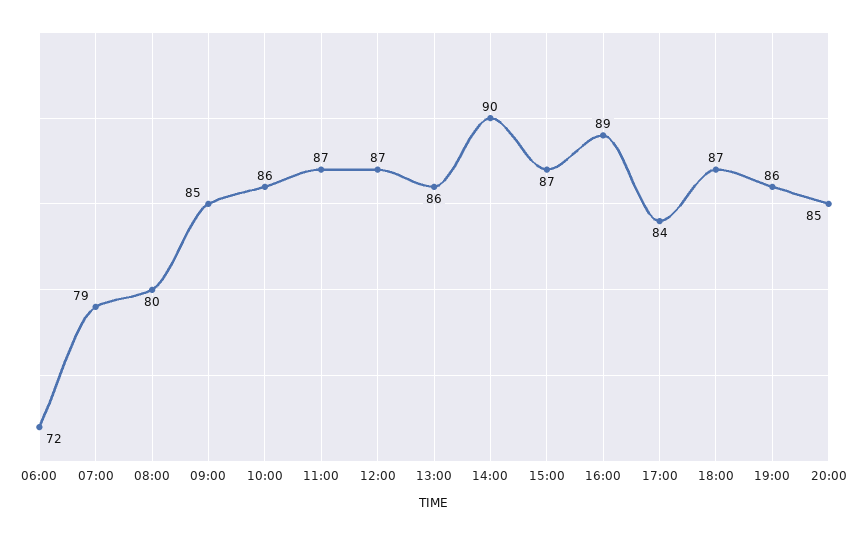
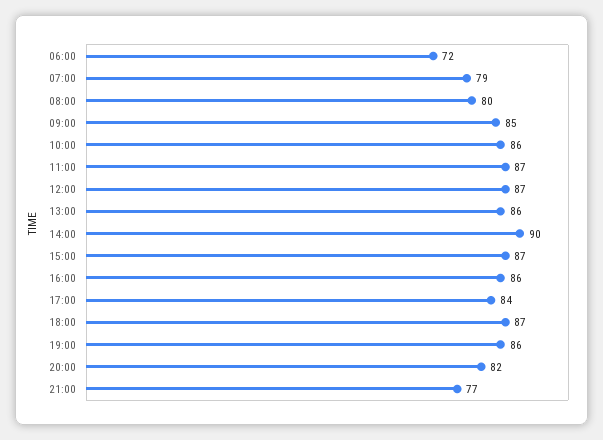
16:00: 89 -> 86
20:00: 85 -> 82
21:00: none -> 77

